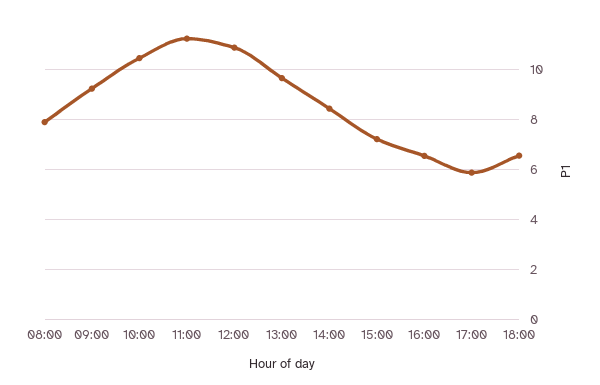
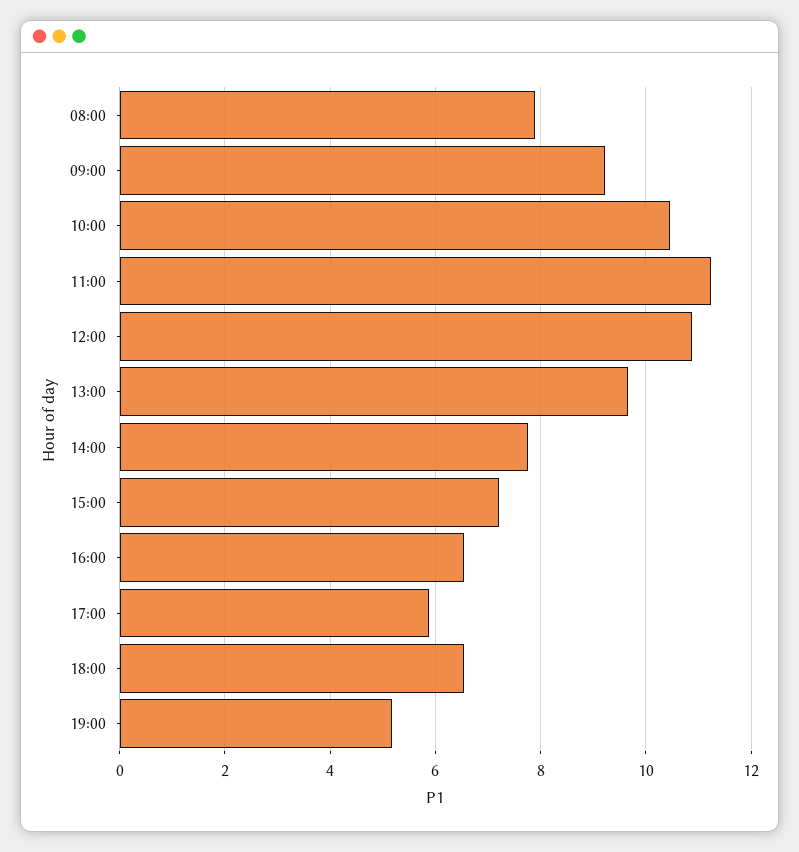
14:00: 8.5 -> 7.8
19:00: none -> 5.2

